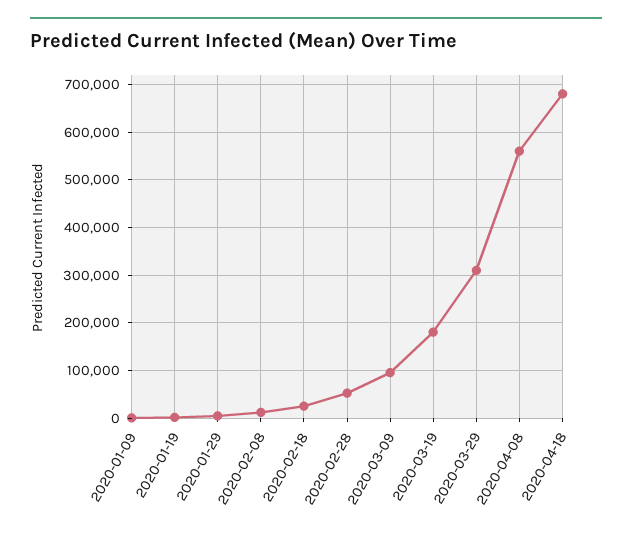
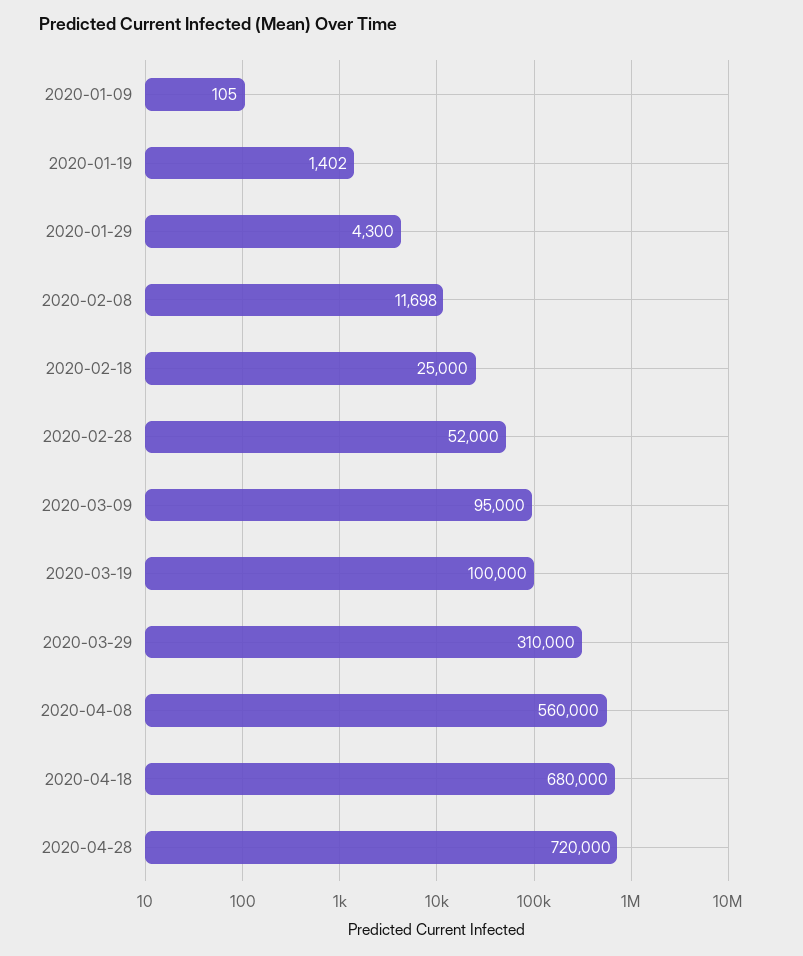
2020-03-19: 180000 -> 100000
2020-04-28: none -> 720000

